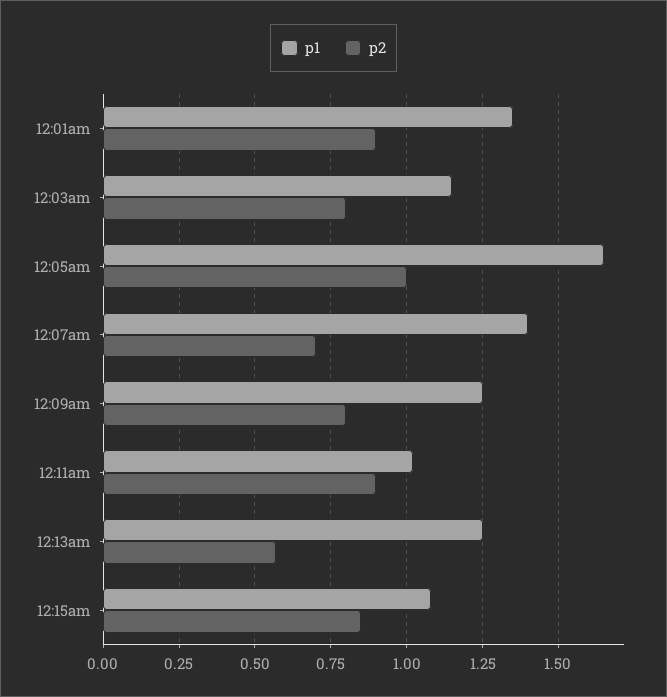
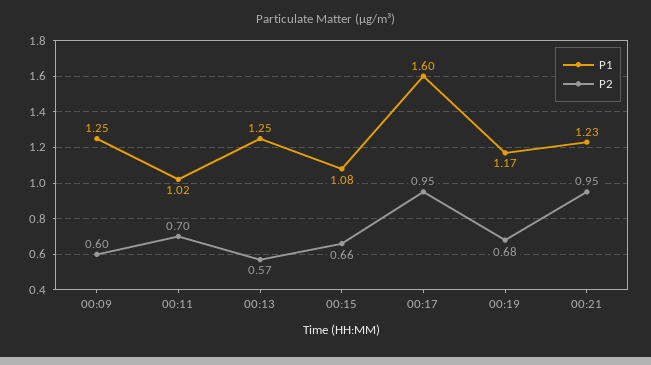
p1, 12:01am: 1.35 -> none
p2, 12:01am: 0.9 -> none
p1, 12:03am: 1.15 -> none
p2, 12:03am: 0.8 -> none
p1, 12:05am: 1.65 -> none
p2, 12:05am: 1 -> none
p1, 12:07am: 1.4 -> none
p2, 12:07am: 0.7 -> none
p2, 12:09am: 0.8 -> 0.6
p2, 12:11am: 0.9 -> 0.7
p2, 12:15am: 0.85 -> 0.66
p1, 00:17: none -> 1.6
p2, 00:17: none -> 0.95
p1, 00:19: none -> 1.17
p2, 00:19: none -> 0.68
p1, 00:21: none -> 1.23
p2, 00:21: none -> 0.95

